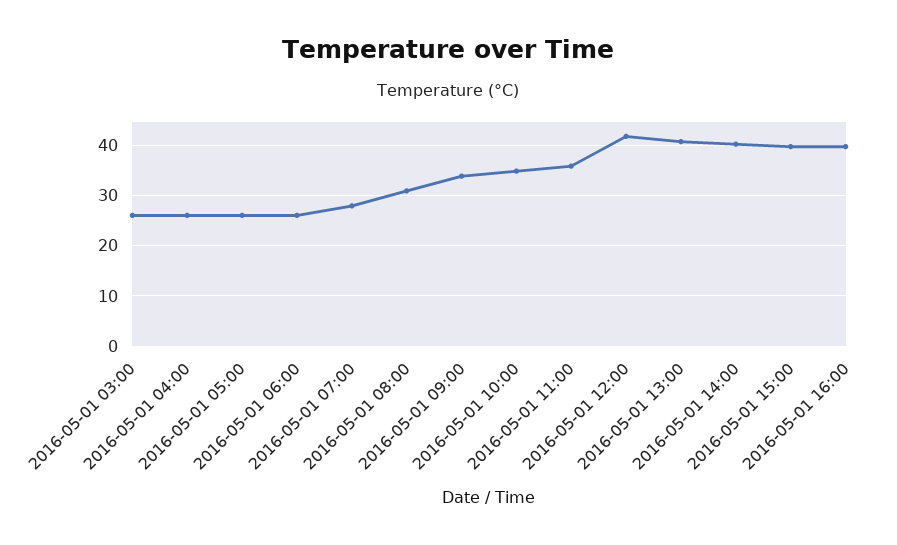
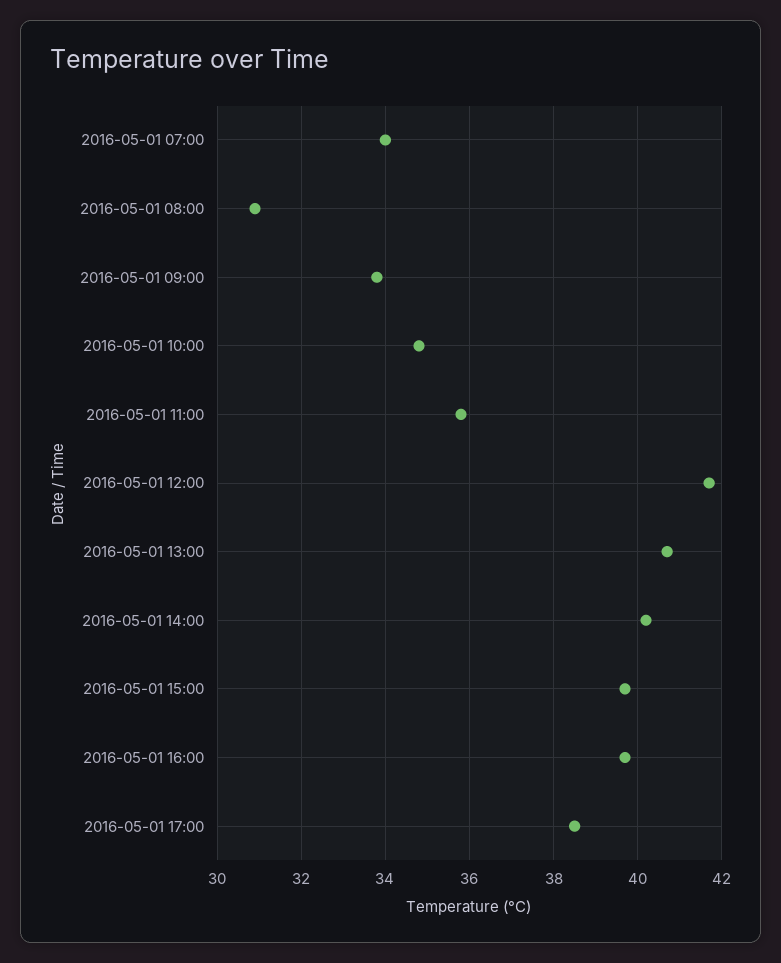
2016-05-01 03:00: 26 -> none
2016-05-01 04:00: 26 -> none
2016-05-01 05:00: 26 -> none
2016-05-01 06:00: 26 -> none
2016-05-01 07:00: 28 -> 34
2016-05-01 17:00: none -> 38.5

